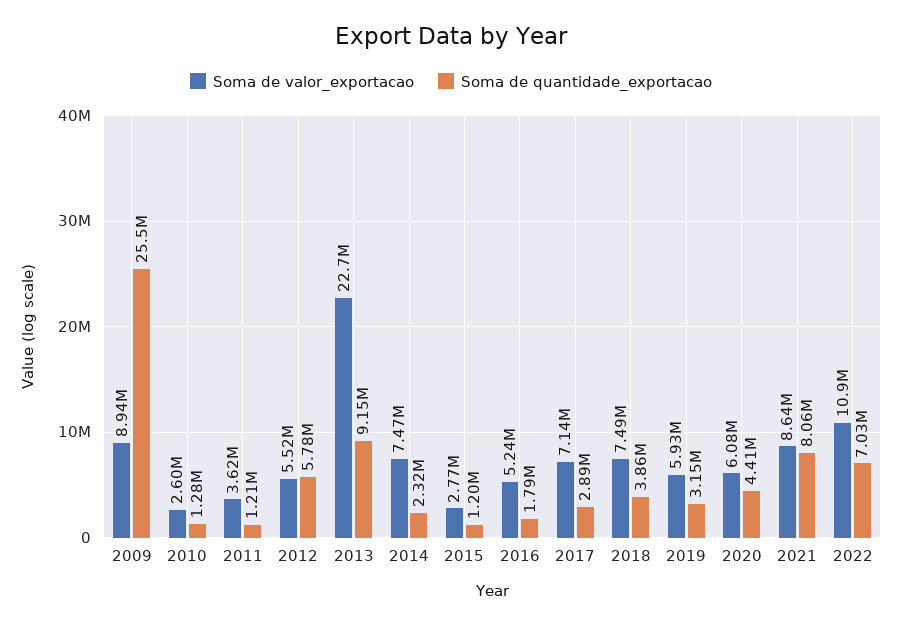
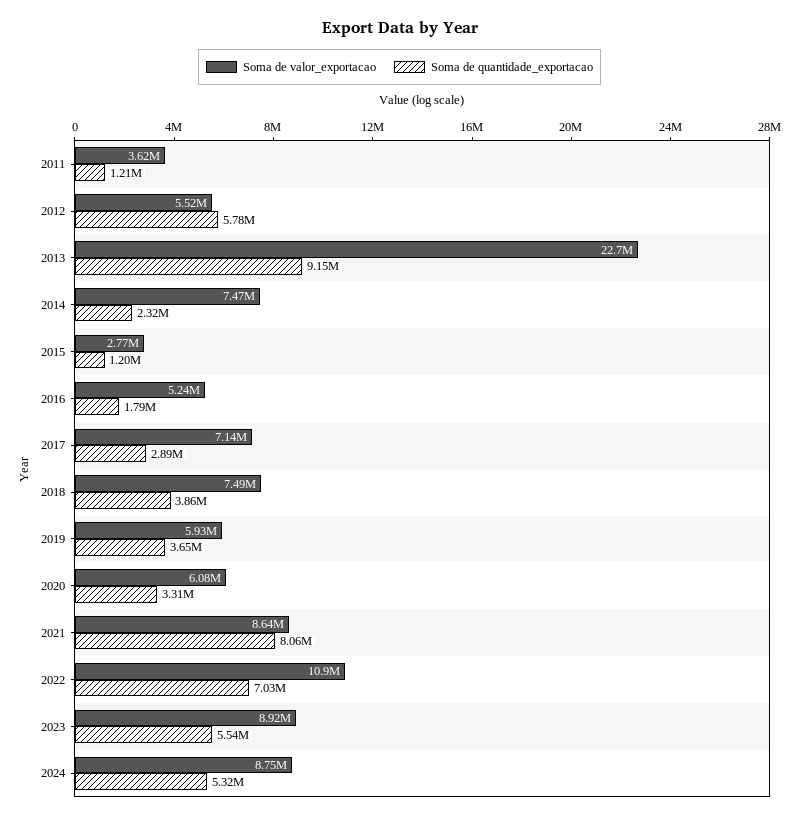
Soma de valor_exportacao, 2009: 8940000 -> none
Soma de quantidade_exportacao, 2009: 25500000 -> none
Soma de valor_exportacao, 2010: 2600000 -> none
Soma de quantidade_exportacao, 2010: 1280000 -> none
Soma de quantidade_exportacao, 2019: 3150000 -> 3650000
Soma de quantidade_exportacao, 2020: 4410000 -> 3310000
Soma de valor_exportacao, 2023: none -> 8920000
Soma de quantidade_exportacao, 2023: none -> 5540000
Soma de valor_exportacao, 2024: none -> 8750000
Soma de quantidade_exportacao, 2024: none -> 5320000

